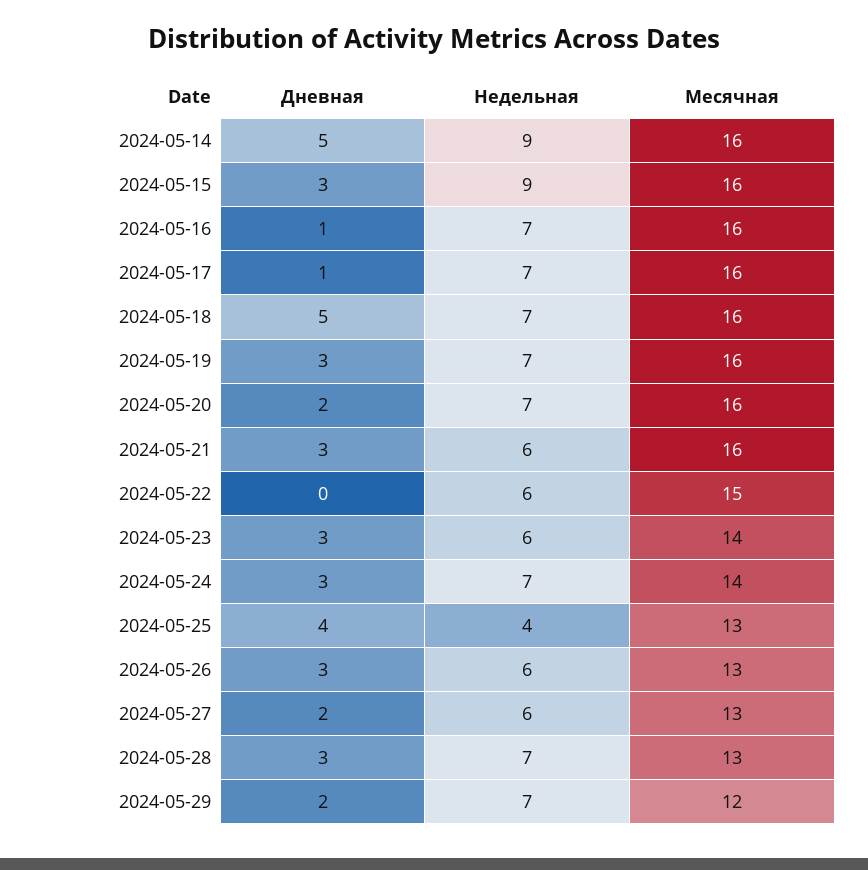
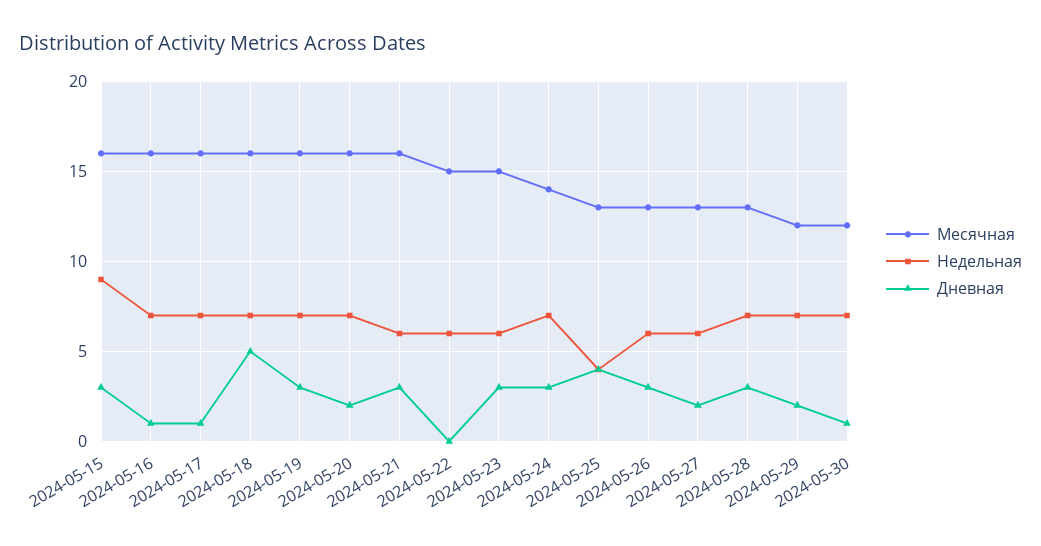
Дневная, 2024-05-14: 5 -> none
Недельная, 2024-05-14: 9 -> none
Месячная, 2024-05-14: 16 -> none
Месячная, 2024-05-23: 14 -> 15
Месячная, 2024-05-30: none -> 12
Недельная, 2024-05-30: none -> 7
Дневная, 2024-05-30: none -> 1

